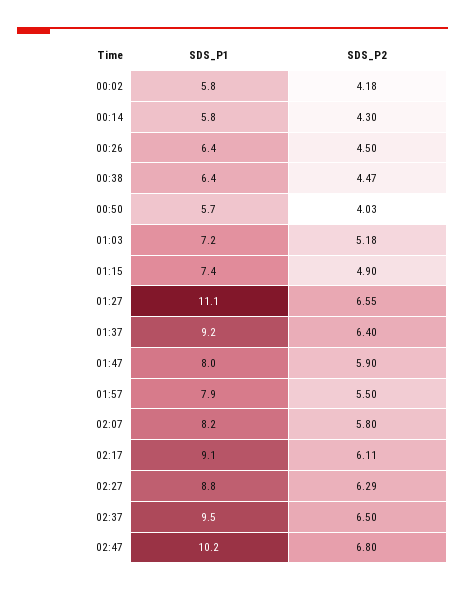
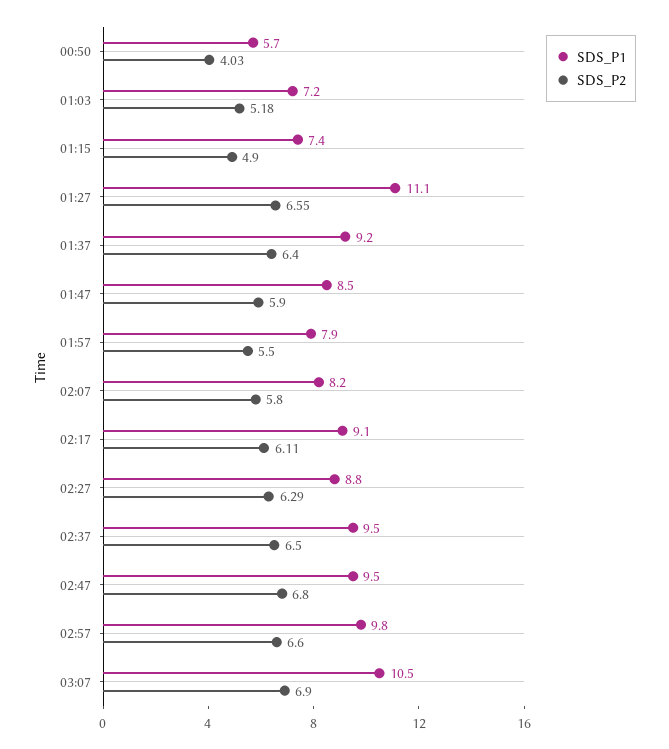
SDS_P1, 00:02: 5.8 -> none
SDS_P2, 00:02: 4.18 -> none
SDS_P1, 00:14: 5.8 -> none
SDS_P2, 00:14: 4.3 -> none
SDS_P1, 00:26: 6.4 -> none
SDS_P2, 00:26: 4.5 -> none
SDS_P1, 00:38: 6.4 -> none
SDS_P2, 00:38: 4.47 -> none
SDS_P1, 01:47: 8 -> 8.5
SDS_P1, 02:47: 10.2 -> 9.5
SDS_P1, 02:57: none -> 9.8
SDS_P2, 02:57: none -> 6.6
SDS_P1, 03:07: none -> 10.5
SDS_P2, 03:07: none -> 6.9

